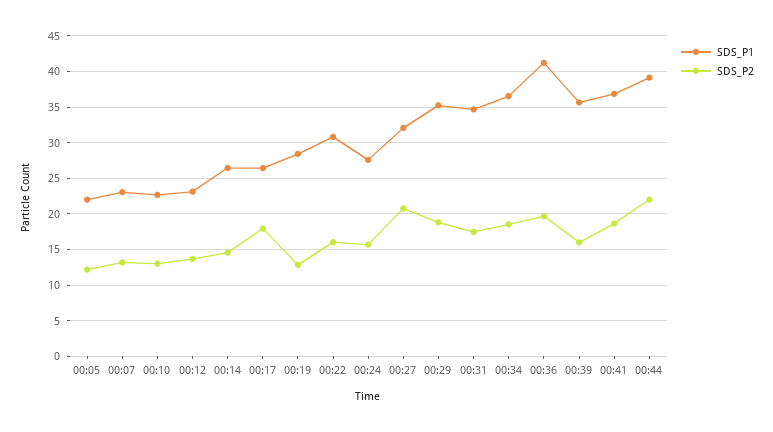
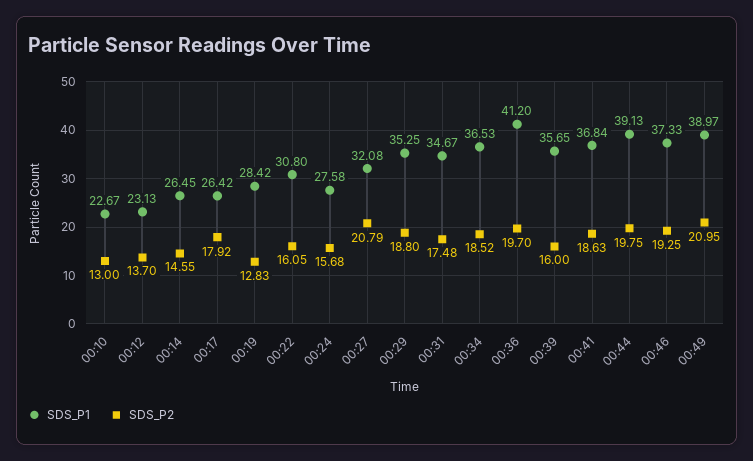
SDS_P1, 00:05: 22 -> none
SDS_P2, 00:05: 12 -> none
SDS_P1, 00:07: 23 -> none
SDS_P2, 00:07: 13 -> none
SDS_P2, 00:44: 22 -> 19.75
SDS_P1, 00:46: none -> 37.33
SDS_P2, 00:46: none -> 19.25
SDS_P1, 00:49: none -> 38.97
SDS_P2, 00:49: none -> 20.95

